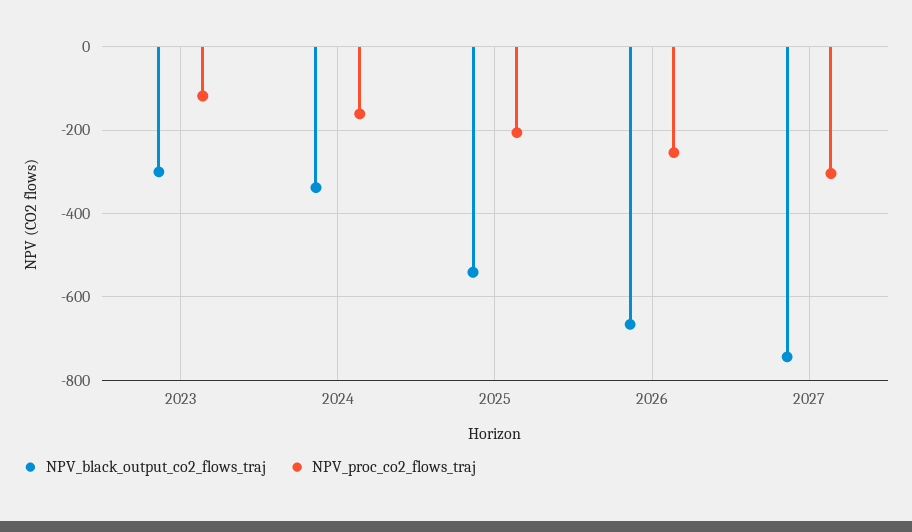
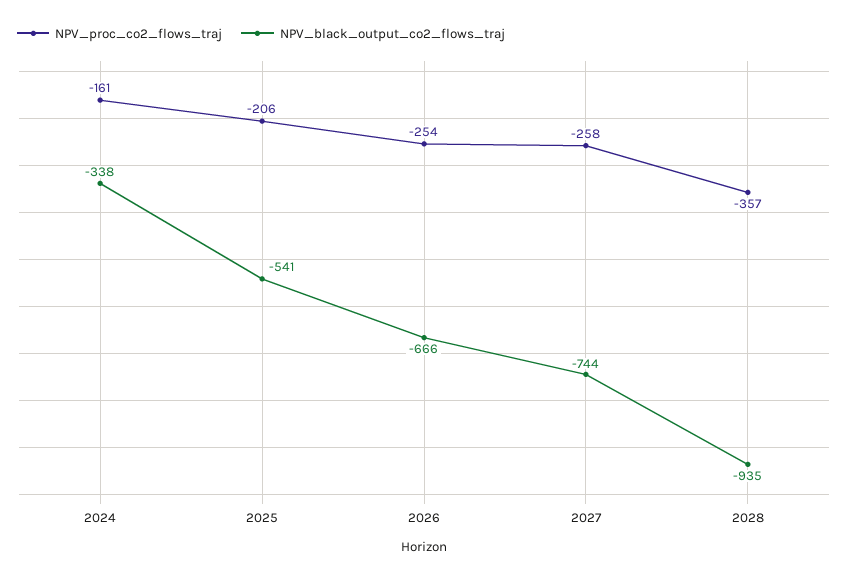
NPV_black_output_co2_flows_traj, 2023: -300 -> none
NPV_proc_co2_flows_traj, 2023: -120 -> none
NPV_proc_co2_flows_traj, 2027: -300 -> -258
NPV_proc_co2_flows_traj, 2028: none -> -357
NPV_black_output_co2_flows_traj, 2028: none -> -935

